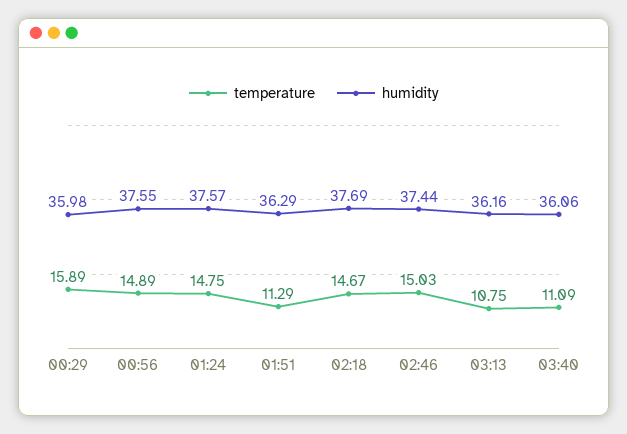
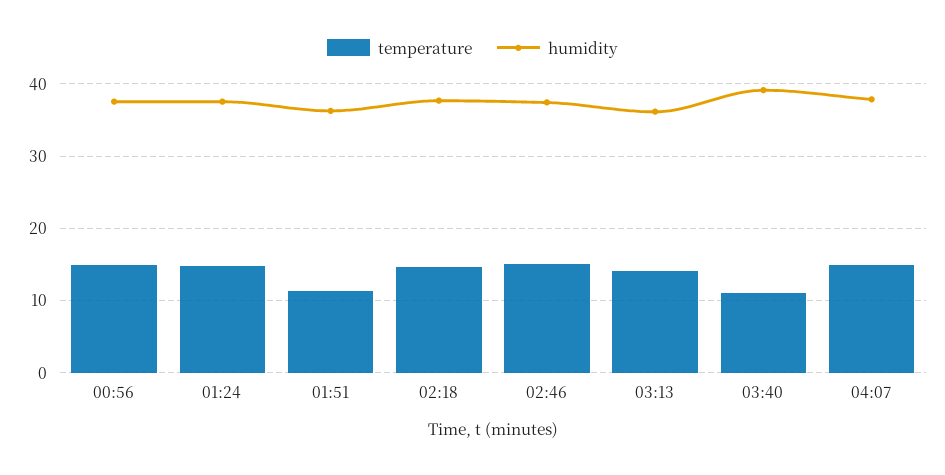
temperature, 00:29: 15.89 -> none
humidity, 00:29: 35.98 -> none
temperature, 03:13: 10.75 -> 14
humidity, 03:40: 36.06 -> 39
temperature, 04:07: none -> 15
humidity, 04:07: none -> 38

